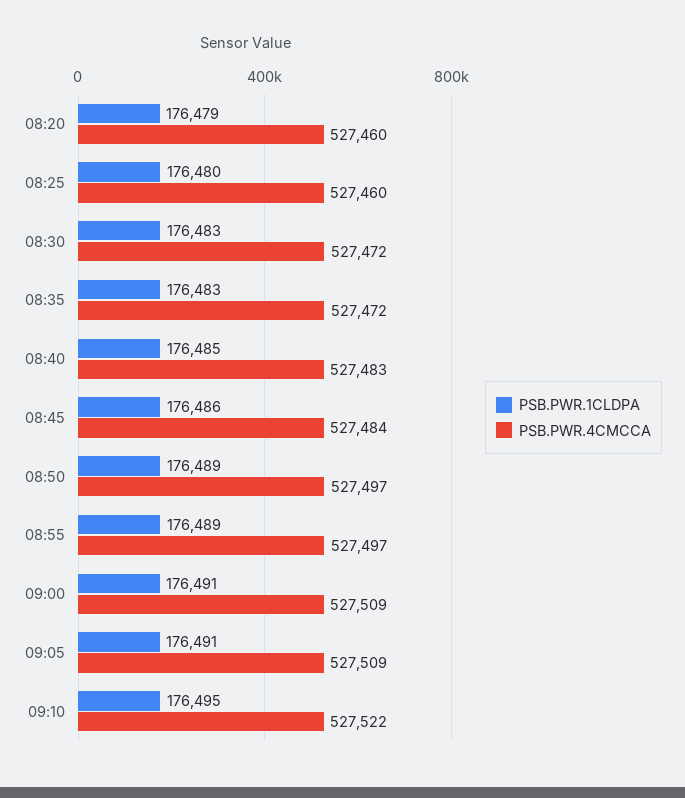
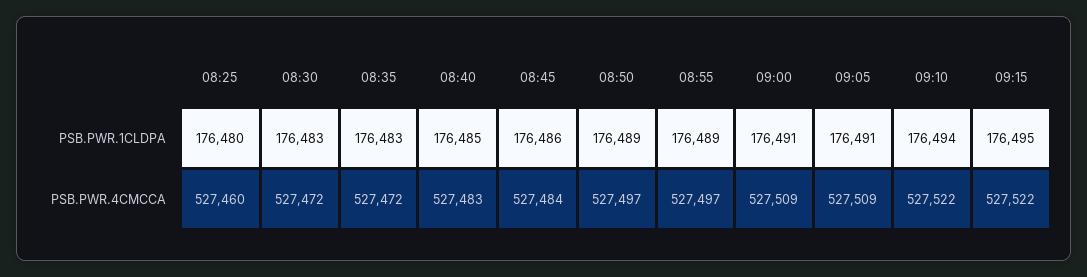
PSB.PWR.1CLDPA, 08:20: 176479 -> none
PSB.PWR.4CMCCA, 08:20: 527460 -> none
PSB.PWR.1CLDPA, 09:10: 176495 -> 176494
PSB.PWR.1CLDPA, 09:15: none -> 176495
PSB.PWR.4CMCCA, 09:15: none -> 527522

